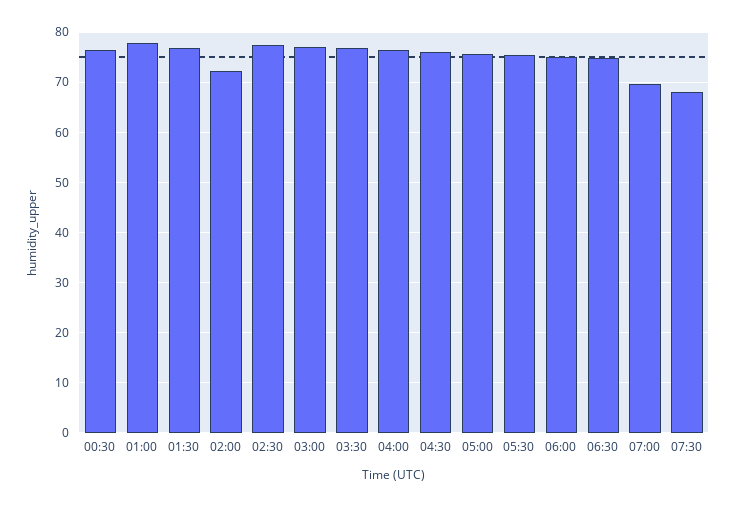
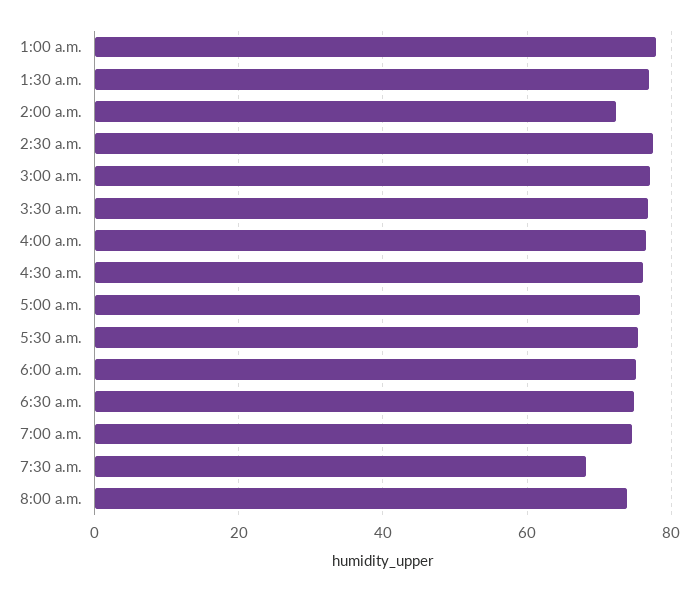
00:30: 76 -> none
07:00: 70 -> 74
8:00 a.m.: none -> 74

